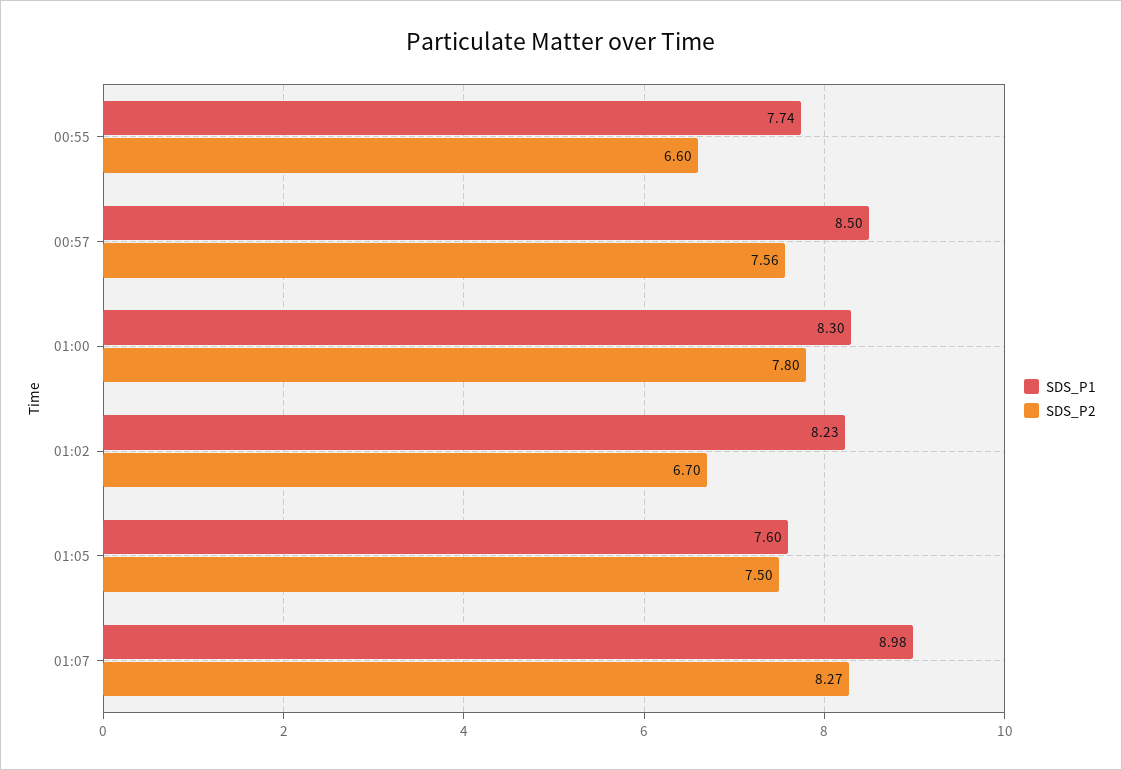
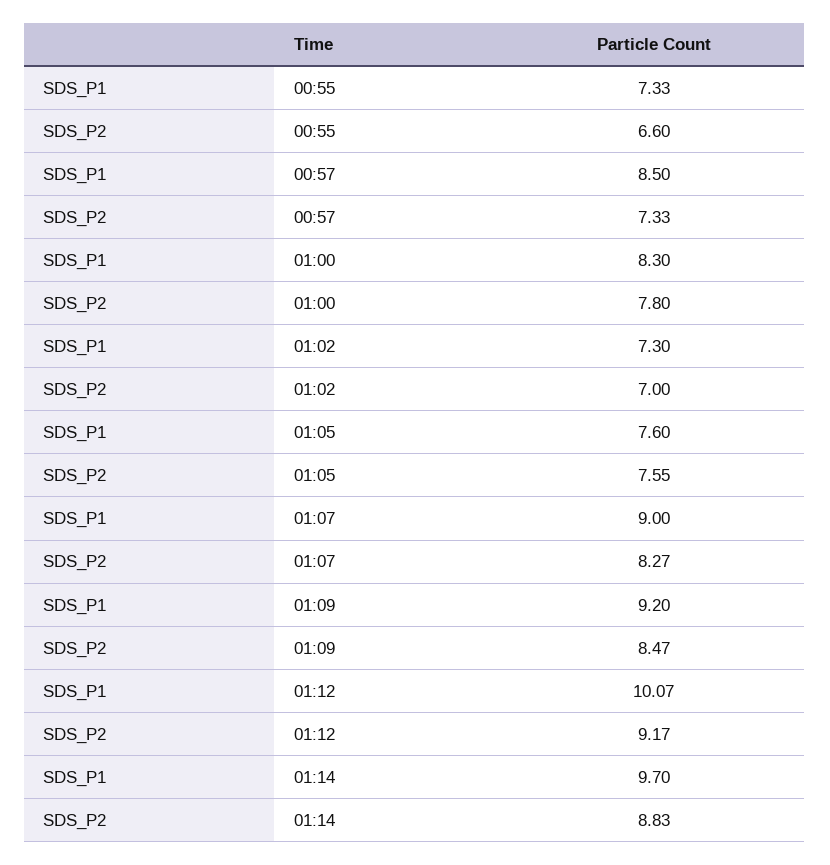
SDS_P1, 00:55: 7.74 -> 7.33
SDS_P2, 00:57: 7.56 -> 7.33
SDS_P1, 01:02: 8.23 -> 7.3
SDS_P2, 01:02: 6.7 -> 7
SDS_P2, 01:05: 7.5 -> 7.55
SDS_P1, 01:07: 8.98 -> 9
SDS_P1, 01:09: none -> 9.2
SDS_P2, 01:09: none -> 8.47
SDS_P1, 01:12: none -> 10.07
SDS_P2, 01:12: none -> 9.17
SDS_P1, 01:14: none -> 9.7
SDS_P2, 01:14: none -> 8.83

